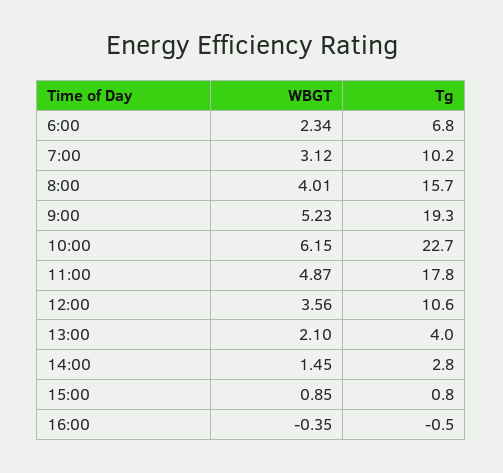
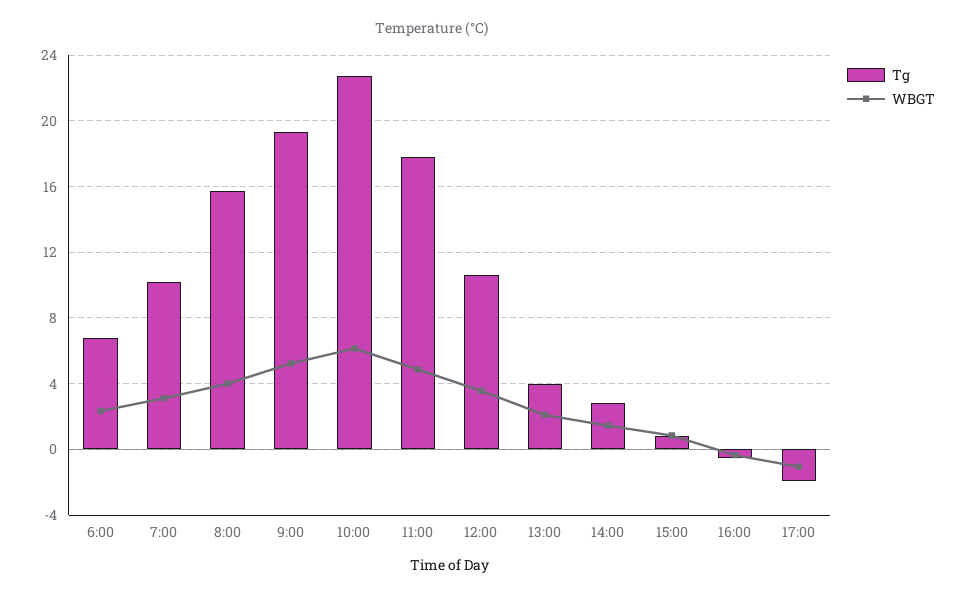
Tg, 17:00: none -> -2
WBGT, 17:00: none -> -1

